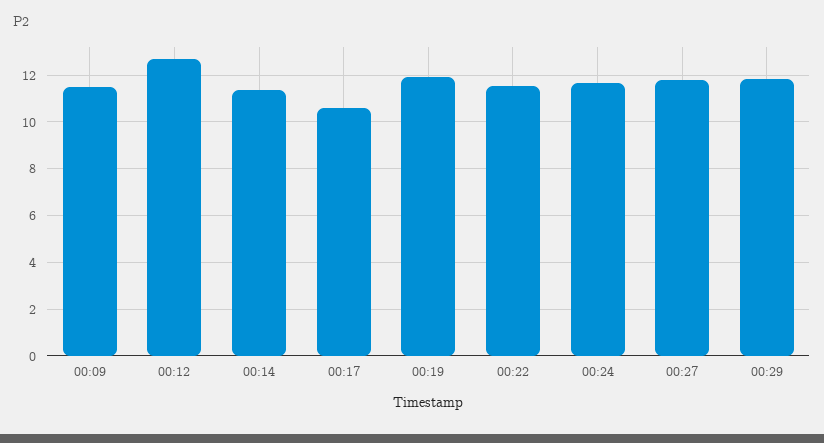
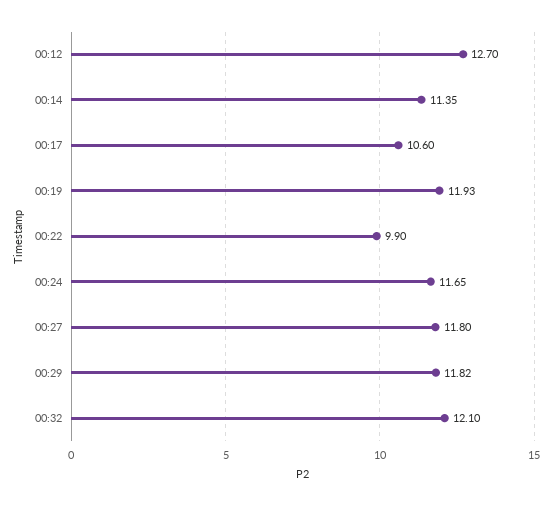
00:09: 11.5 -> none
00:22: 11.5 -> 9.9
00:32: none -> 12.1

